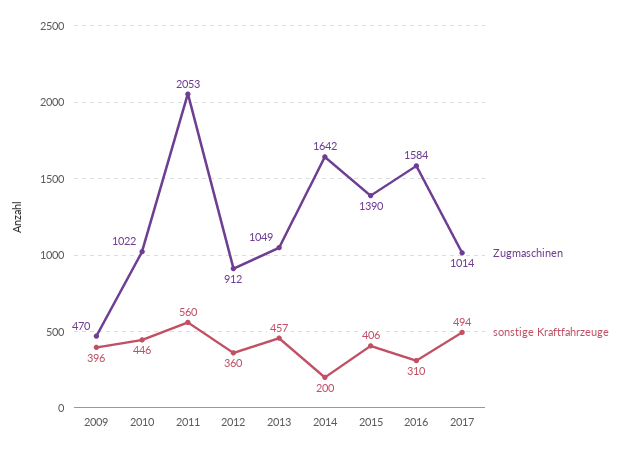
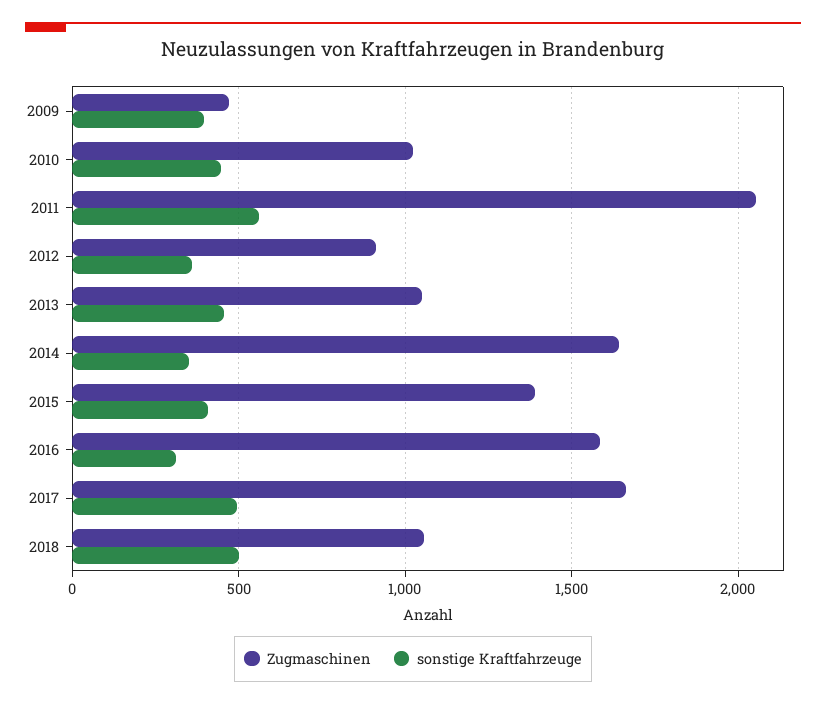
sonstige Kraftfahrzeuge, 2014: 200 -> 350
Zugmaschinen, 2017: 1014 -> 1650
Zugmaschinen, 2018: none -> 1050
sonstige Kraftfahrzeuge, 2018: none -> 500

